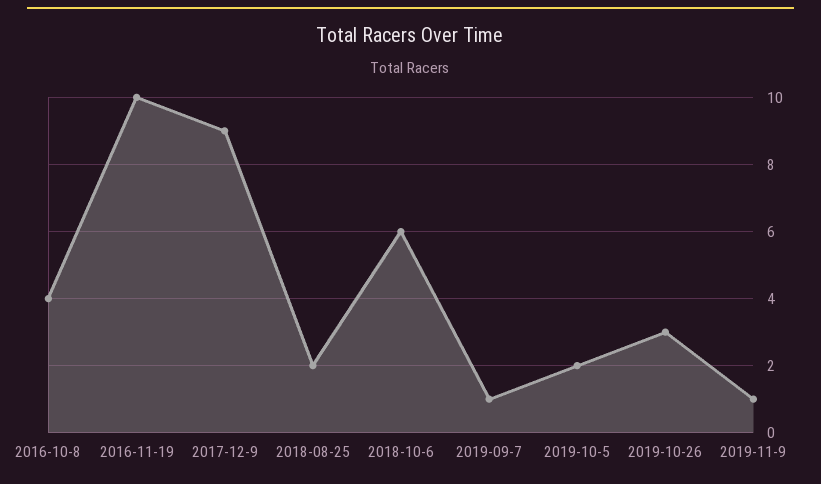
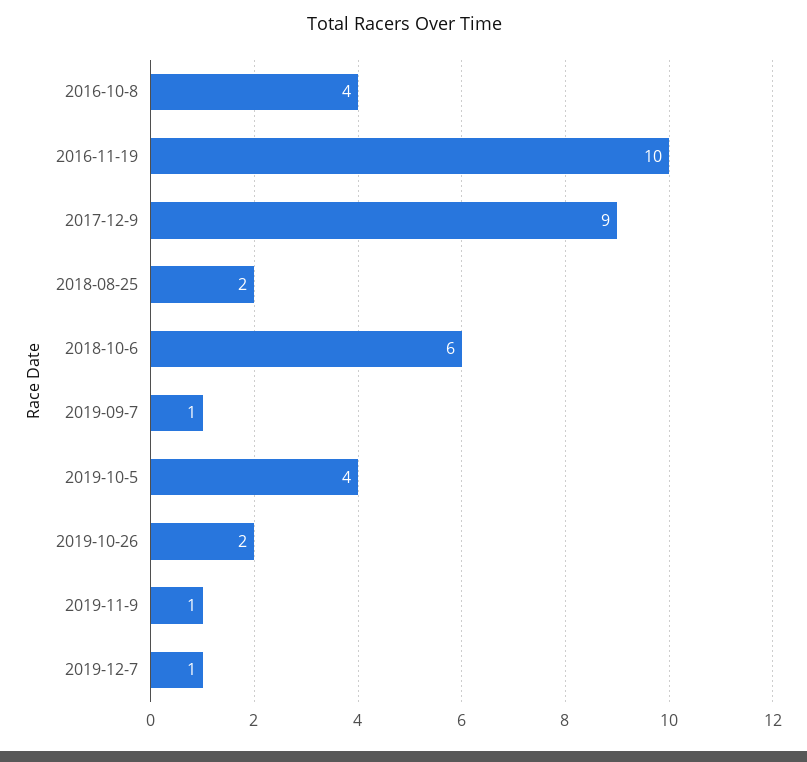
2019-10-5: 2 -> 4
2019-10-26: 3 -> 2
2019-12-7: none -> 1

